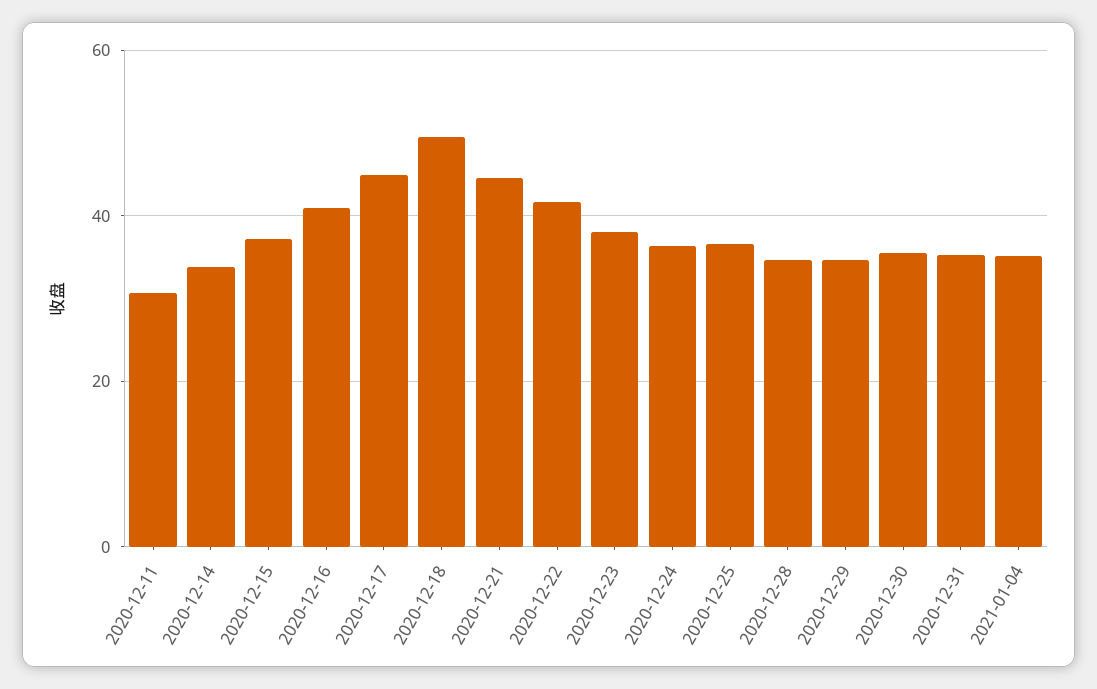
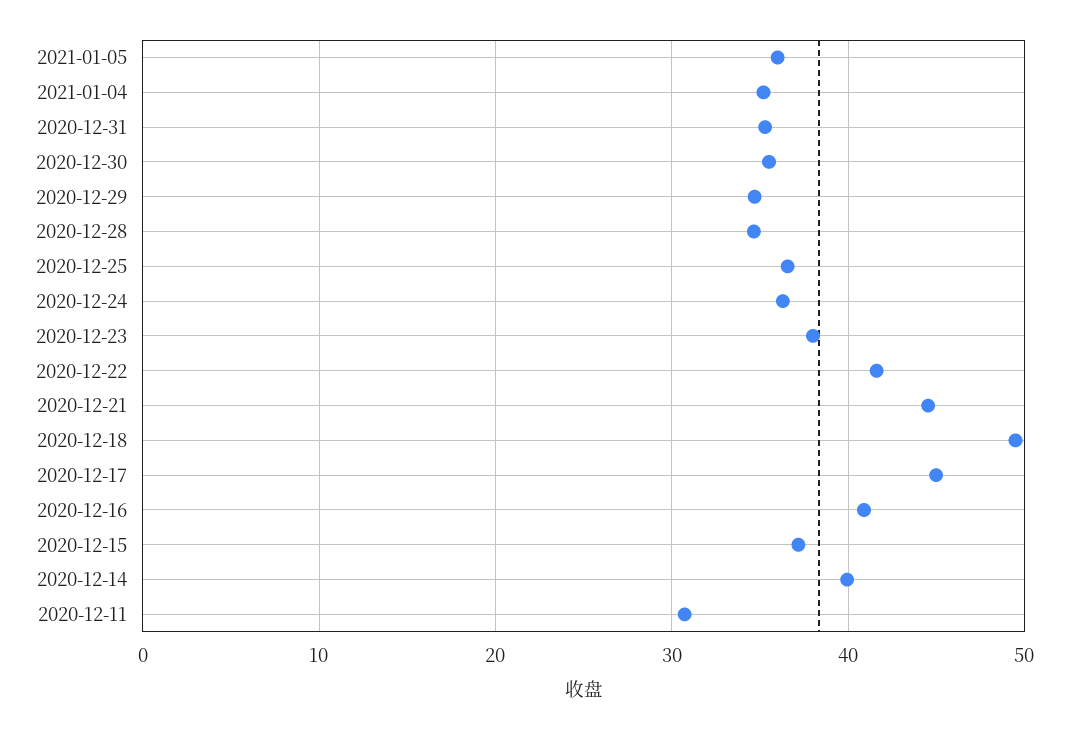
2020-12-14: 34 -> 40
2021-01-05: none -> 36

